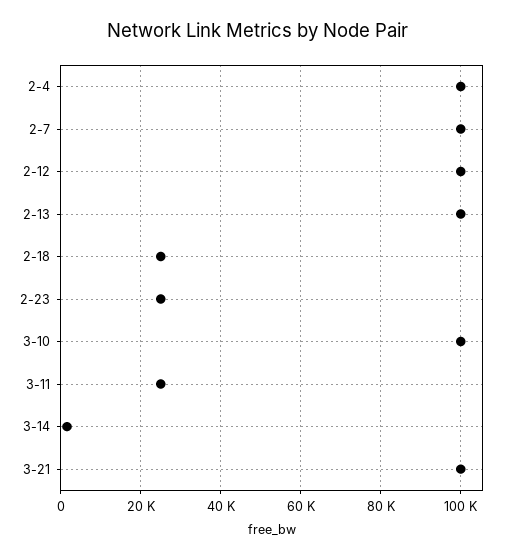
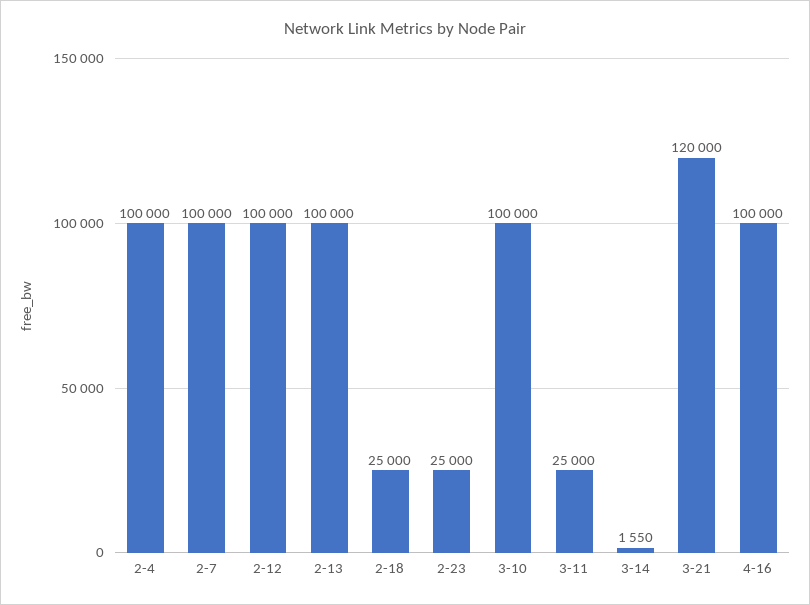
3-21: 100000 -> 120000
4-16: none -> 100000

